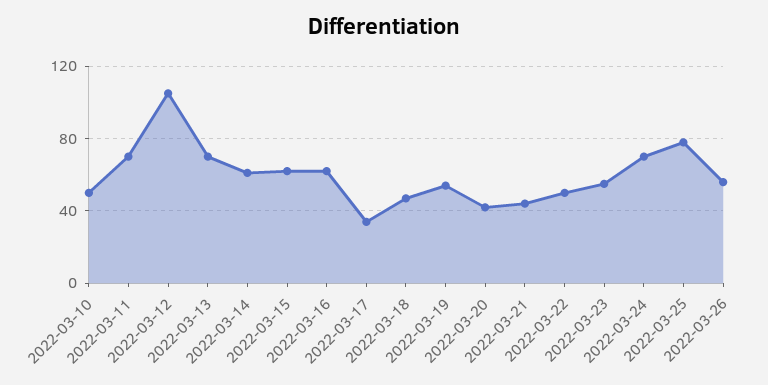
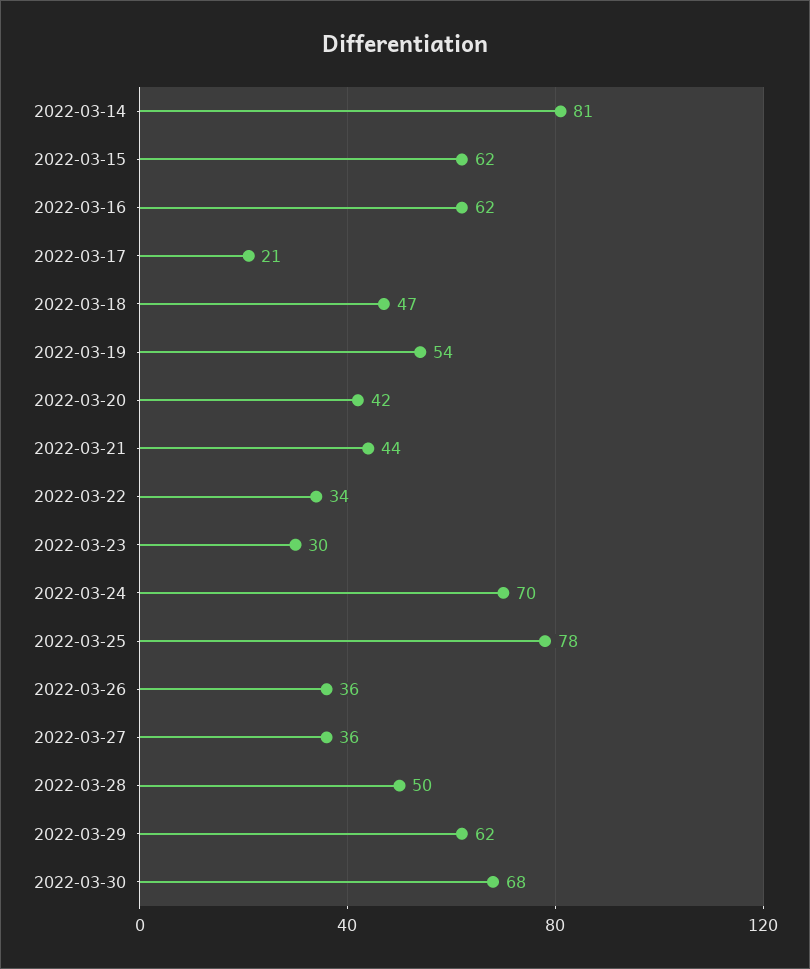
2022-03-10: 50 -> none
2022-03-11: 70 -> none
2022-03-12: 105 -> none
2022-03-13: 70 -> none
2022-03-14: 60 -> 81
2022-03-17: 35 -> 21
2022-03-22: 50 -> 34
2022-03-23: 55 -> 30
2022-03-26: 55 -> 36
2022-03-27: none -> 36
2022-03-28: none -> 50
2022-03-29: none -> 62
2022-03-30: none -> 68

